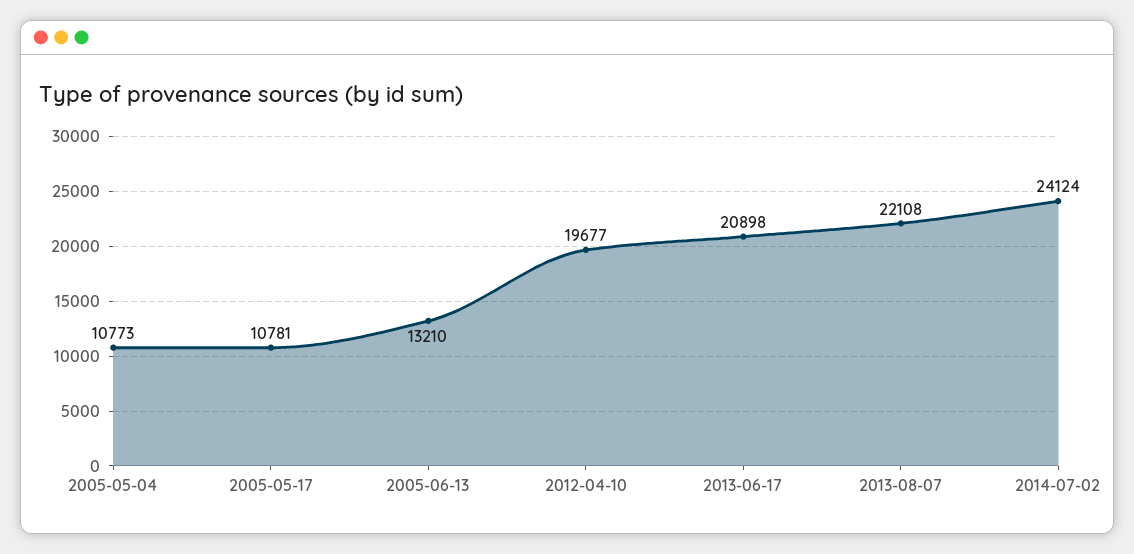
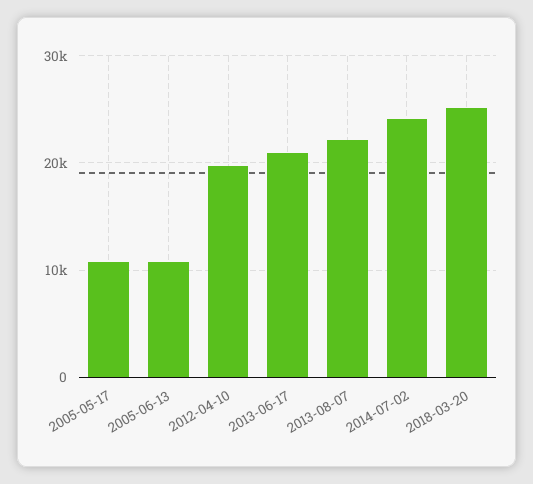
2005-05-04: 10773 -> none
2005-06-13: 13210 -> 11000
2018-03-20: none -> 25000

